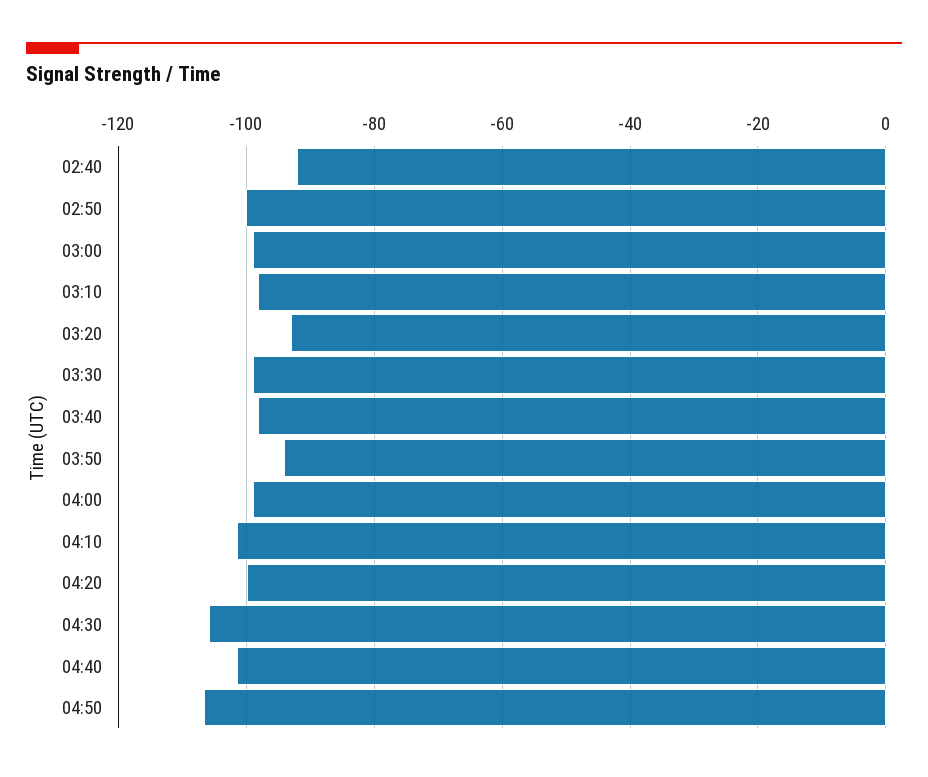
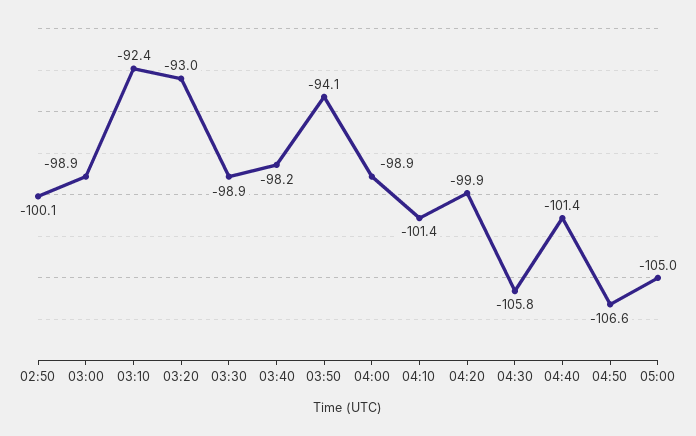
02:40: -92 -> none
03:10: -98 -> -92.4
05:00: none -> -105

